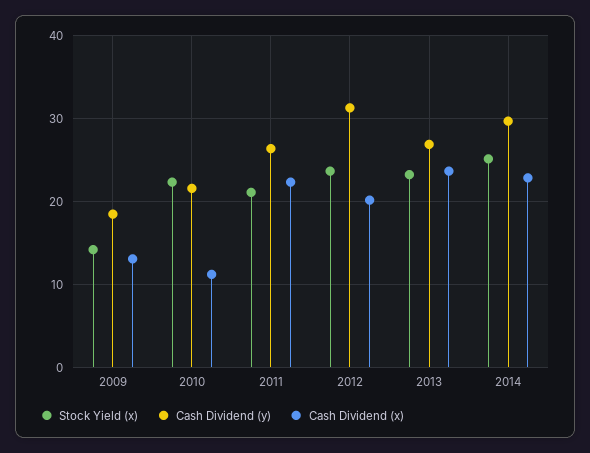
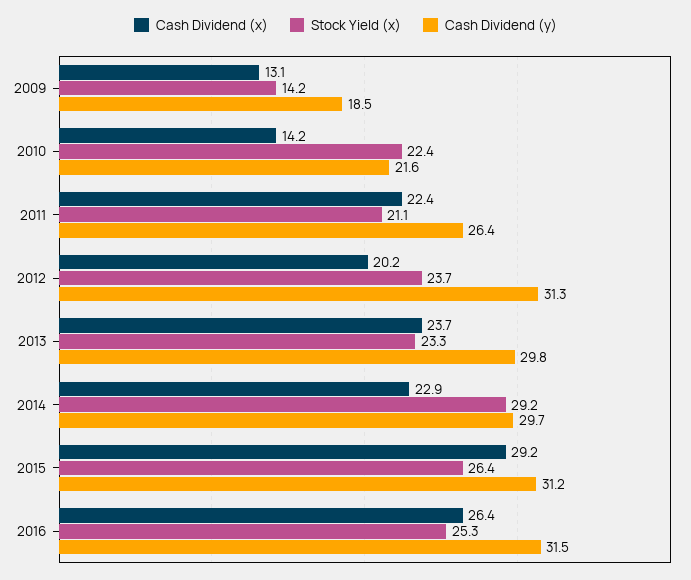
Cash Dividend (x), 2010: 11 -> 14.2
Cash Dividend (y), 2013: 27 -> 29.8
Stock Yield (x), 2014: 25 -> 29.2
Cash Dividend (x), 2015: none -> 29.2
Stock Yield (x), 2015: none -> 26.4
Cash Dividend (y), 2015: none -> 31.2
Cash Dividend (x), 2016: none -> 26.4
Stock Yield (x), 2016: none -> 25.3
Cash Dividend (y), 2016: none -> 31.5

